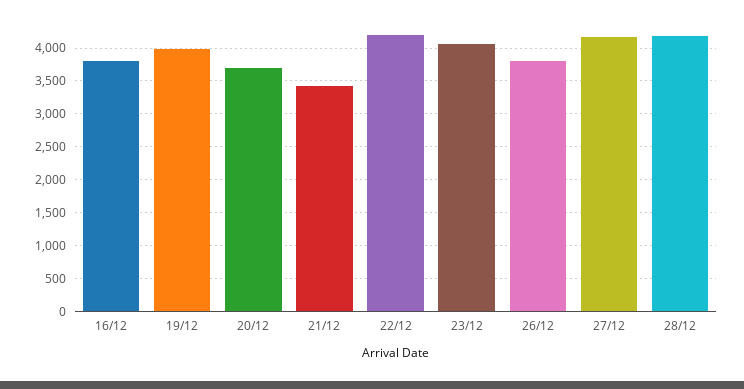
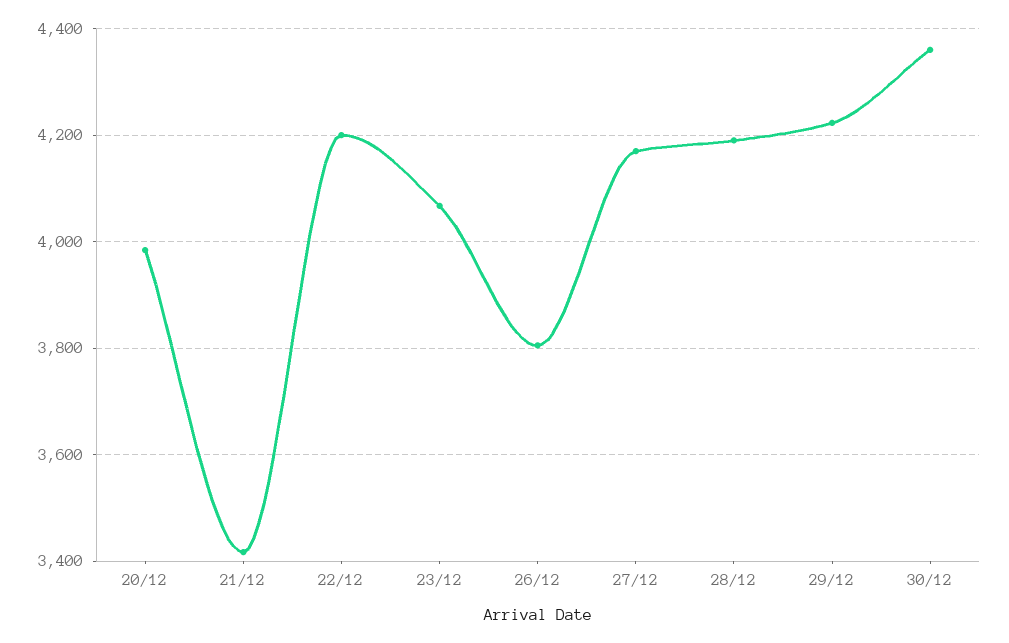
16/12: 3800 -> none
19/12: 4000 -> none
20/12: 3700 -> 3980
29/12: none -> 4220
30/12: none -> 4360

